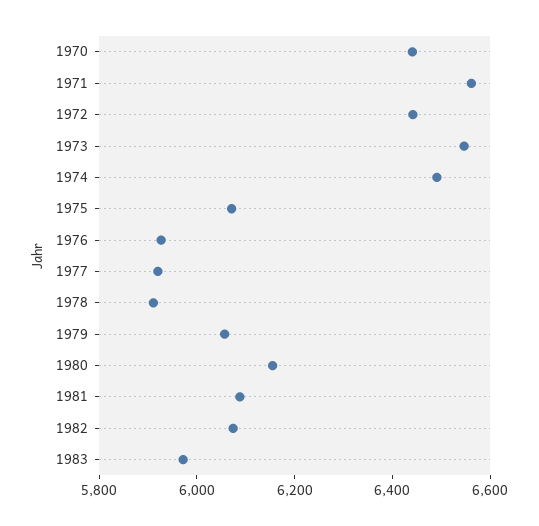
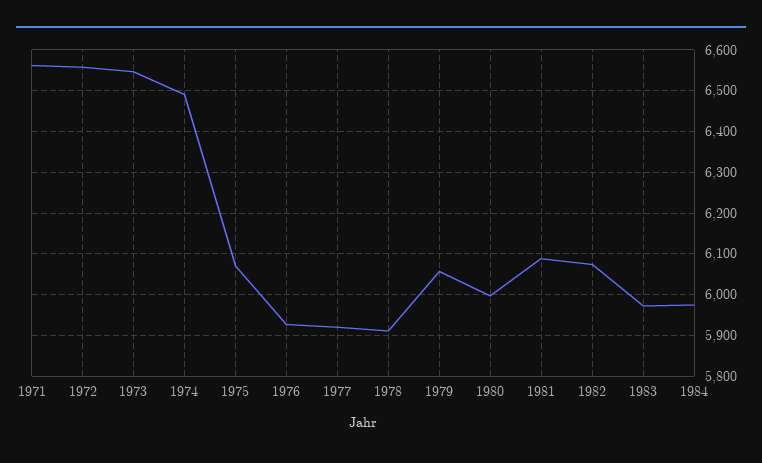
1970: 6450 -> none
1972: 6450 -> 6560
1980: 6150 -> 6000
1984: none -> 5980

